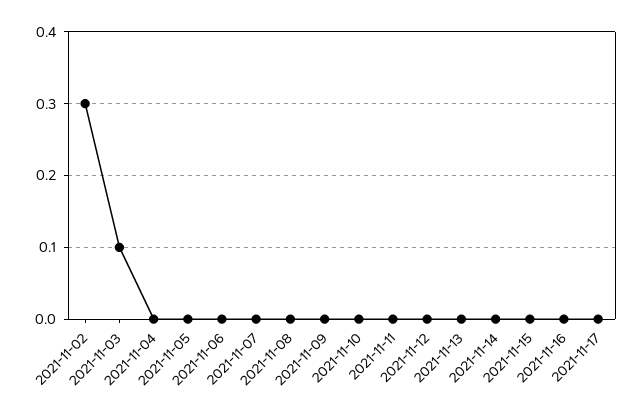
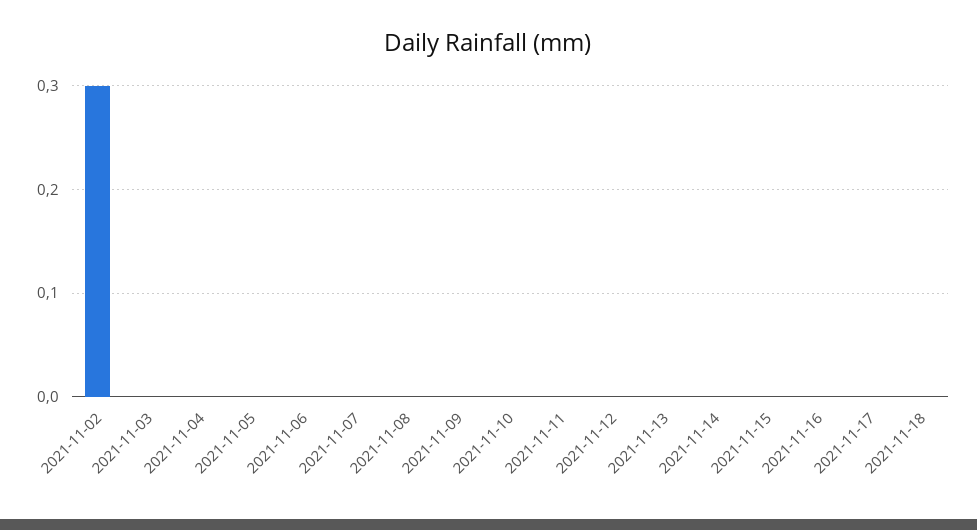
2021-11-03: 0.1 -> 0
2021-11-18: none -> 0

